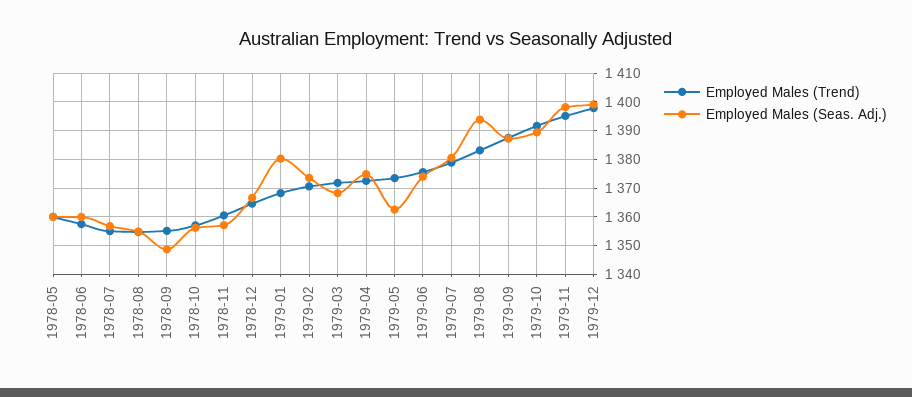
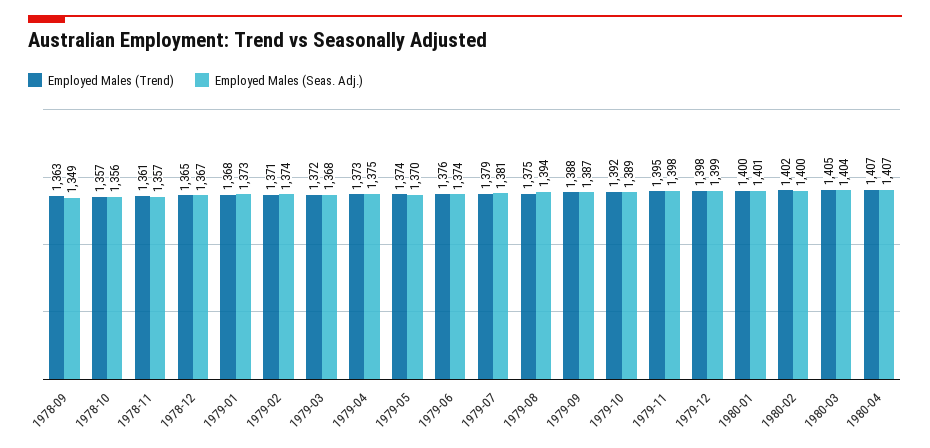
Employed Males (Trend), 1978-05: 1360 -> none
Employed Males (Seas. Adj.), 1978-05: 1360 -> none
Employed Males (Trend), 1978-06: 1357.5 -> none
Employed Males (Seas. Adj.), 1978-06: 1360 -> none
Employed Males (Trend), 1978-07: 1355 -> none
Employed Males (Seas. Adj.), 1978-07: 1357.5 -> none
Employed Males (Trend), 1978-08: 1355 -> none
Employed Males (Seas. Adj.), 1978-08: 1355 -> none
Employed Males (Trend), 1978-09: 1355 -> 1363
Employed Males (Seas. Adj.), 1979-01: 1380 -> 1373
Employed Males (Seas. Adj.), 1979-05: 1362.5 -> 1370
Employed Males (Trend), 1979-08: 1382.5 -> 1375
Employed Males (Trend), 1980-01: none -> 1400
Employed Males (Seas. Adj.), 1980-01: none -> 1401
Employed Males (Trend), 1980-02: none -> 1402
Employed Males (Seas. Adj.), 1980-02: none -> 1400
Employed Males (Trend), 1980-03: none -> 1405
Employed Males (Seas. Adj.), 1980-03: none -> 1404
Employed Males (Trend), 1980-04: none -> 1407
Employed Males (Seas. Adj.), 1980-04: none -> 1407

